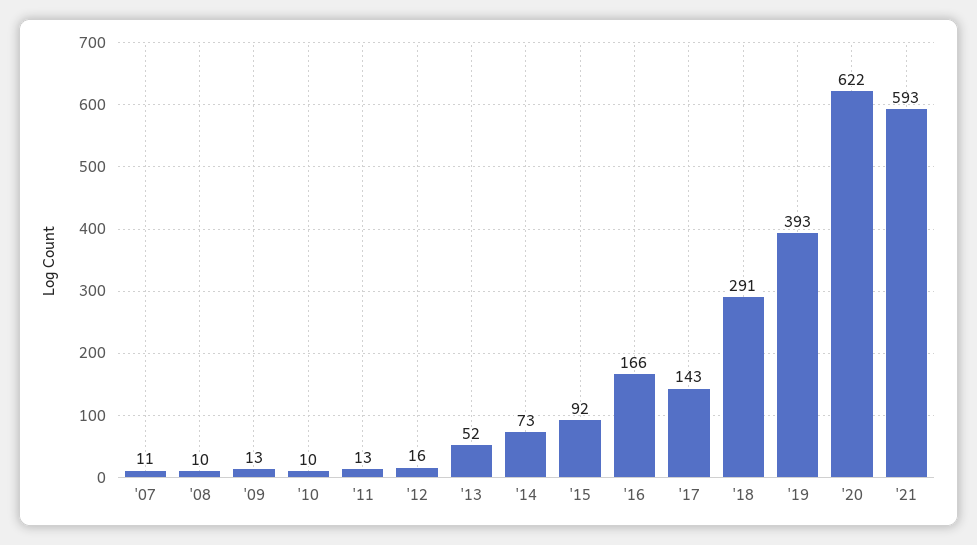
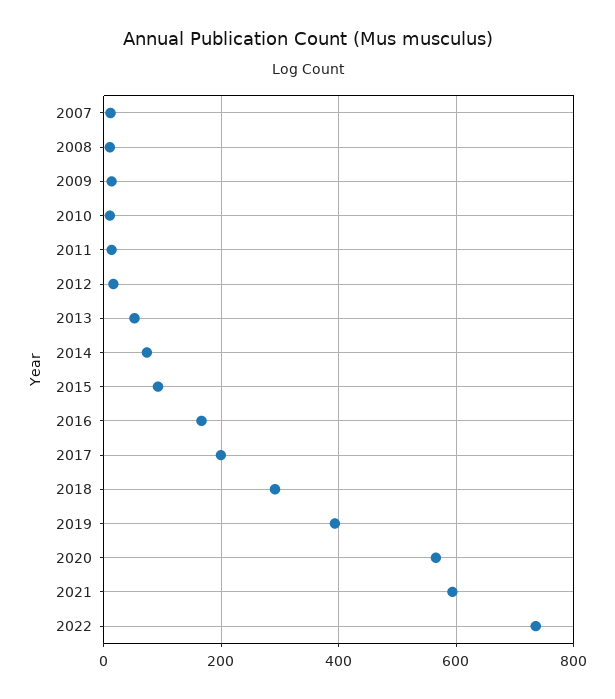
'17: 143 -> 200
'20: 622 -> 560
2022: none -> 740

